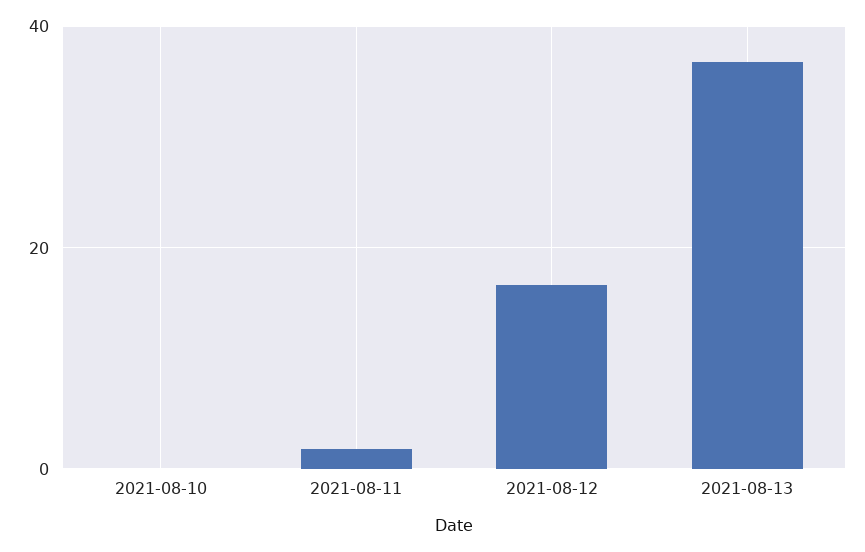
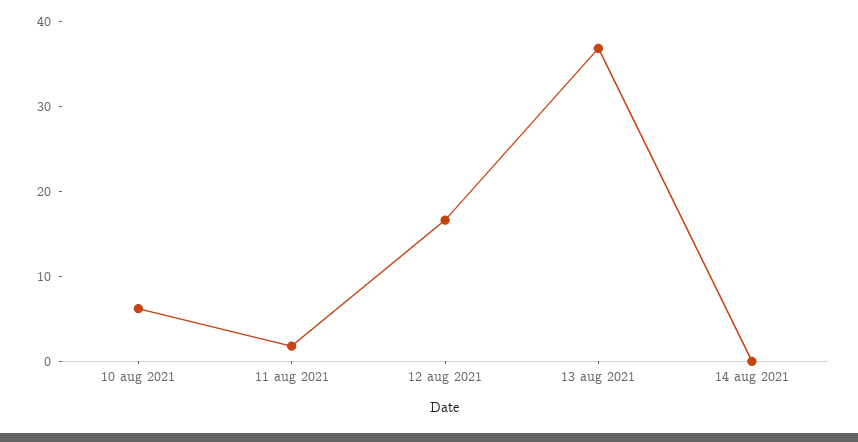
2021-08-10: 0 -> 6
14 aug 2021: none -> 0

